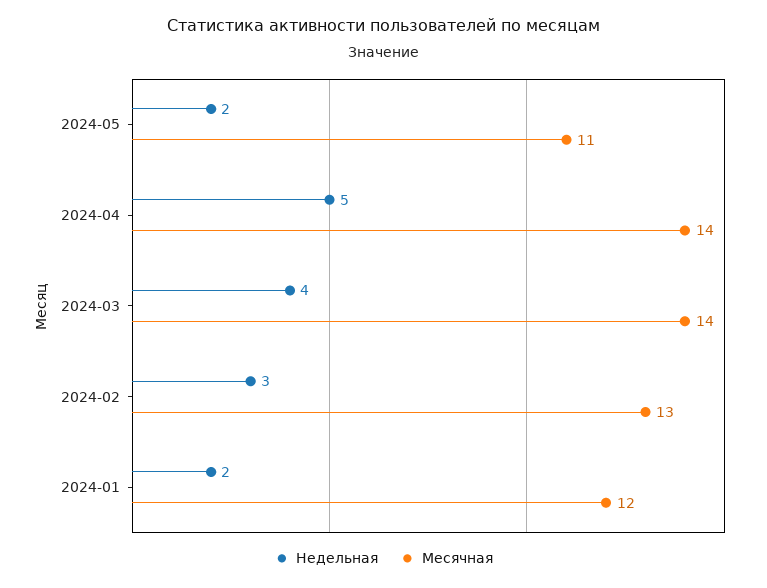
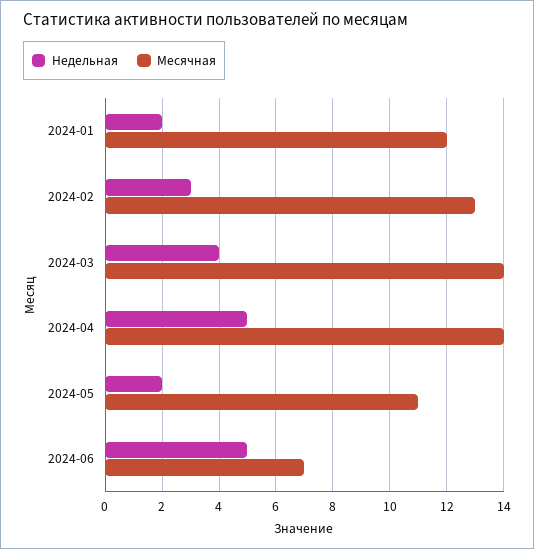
Недельная, 2024-06: none -> 5
Месячная, 2024-06: none -> 7

